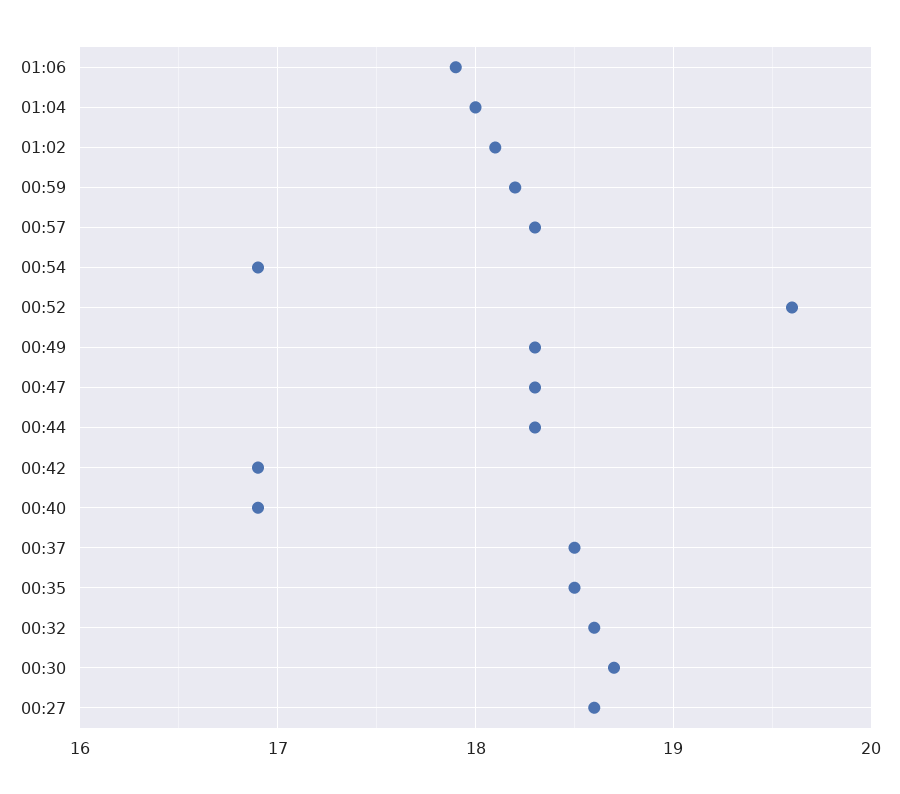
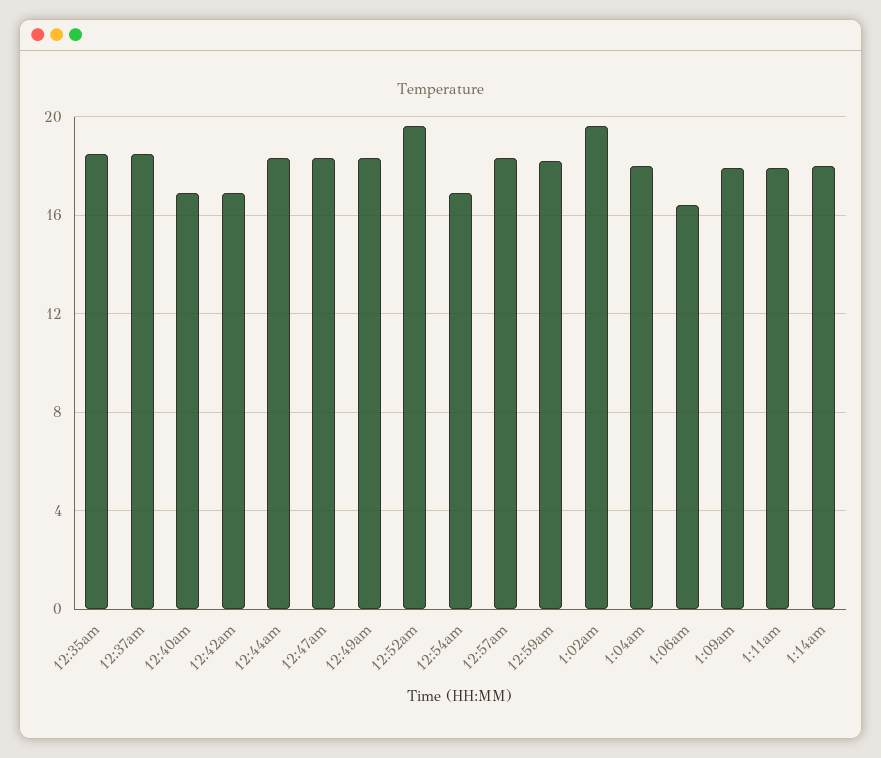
01:06: 17.9 -> 16.5
01:02: 18.1 -> 19.5
00:32: 18.6 -> none
00:30: 18.7 -> none
00:27: 18.6 -> none
1:09am: none -> 18
1:11am: none -> 18
1:14am: none -> 18

